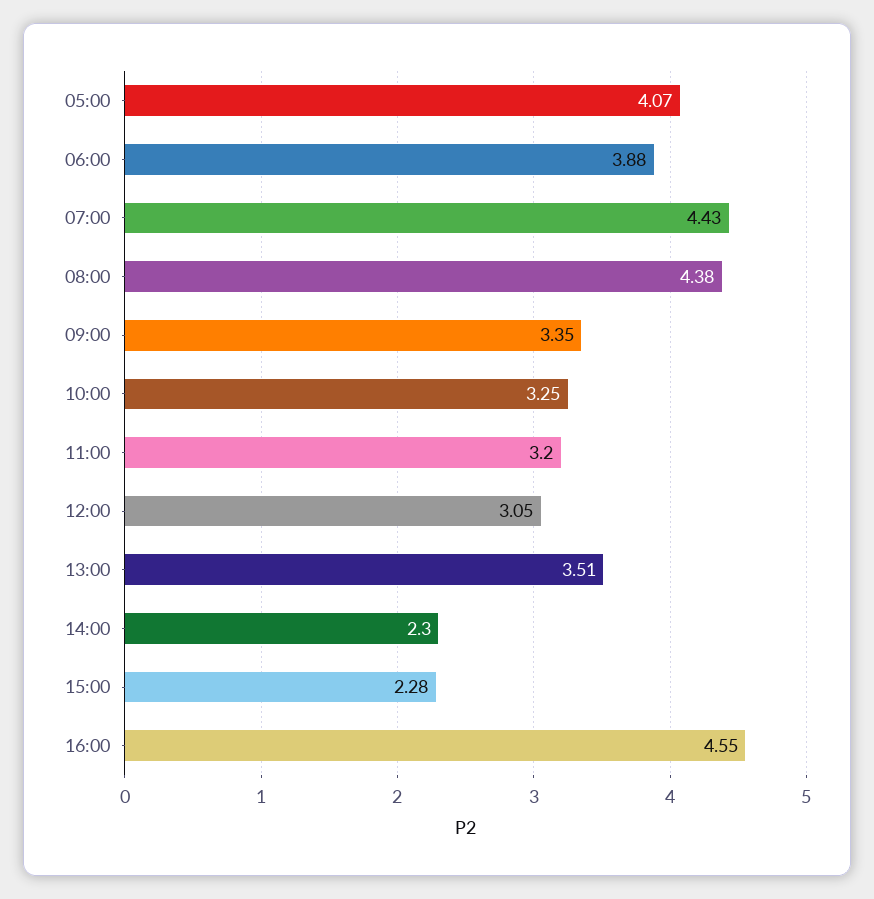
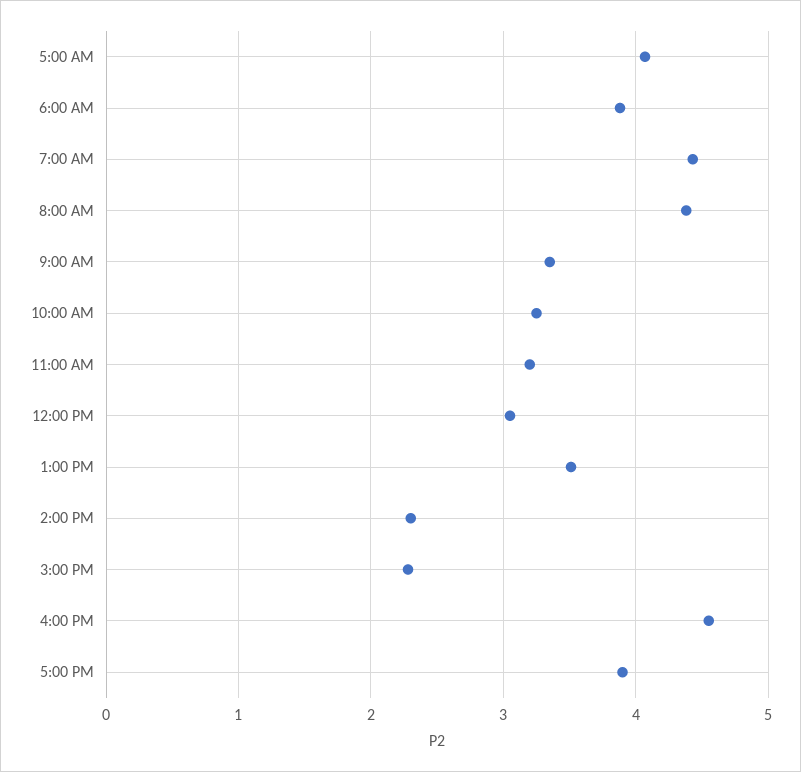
5:00 PM: none -> 3.9

